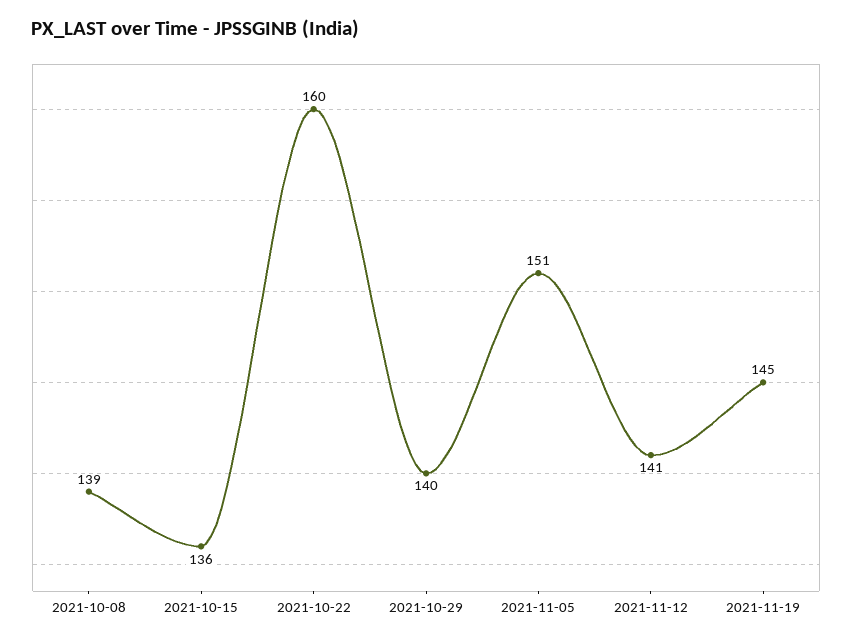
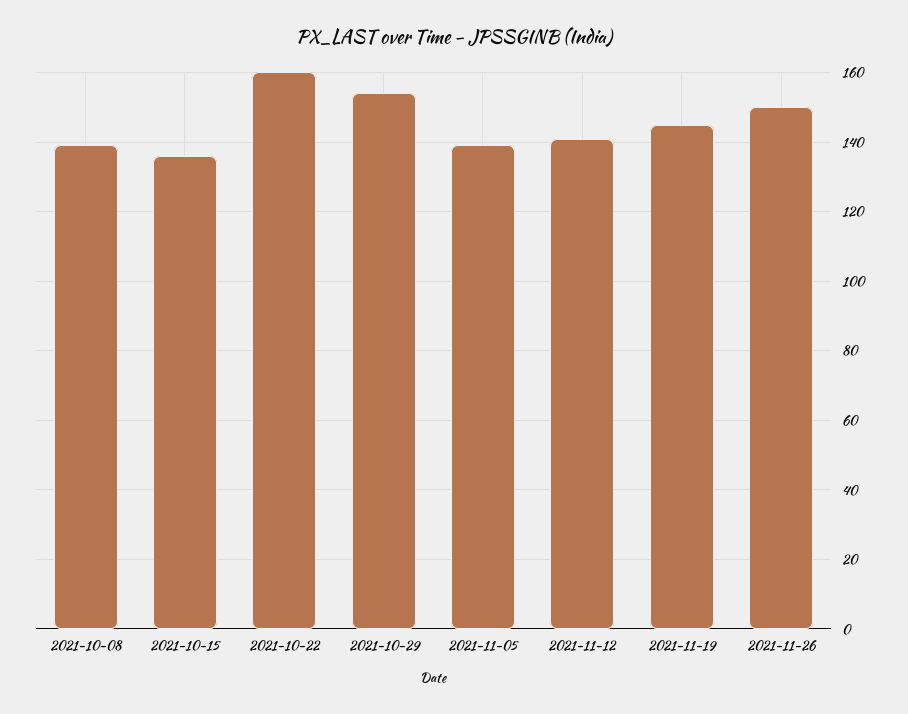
2021-10-29: 140 -> 155
2021-11-05: 151 -> 140
2021-11-26: none -> 150

